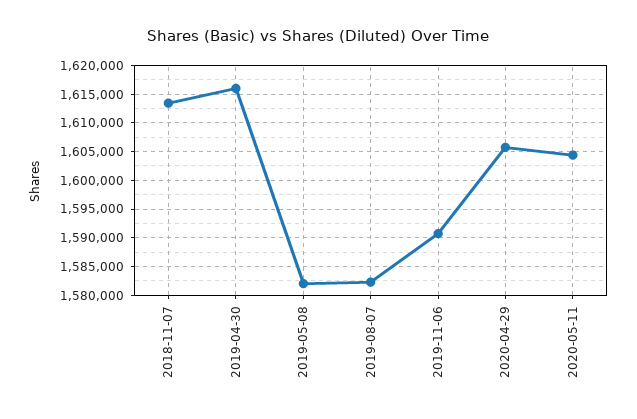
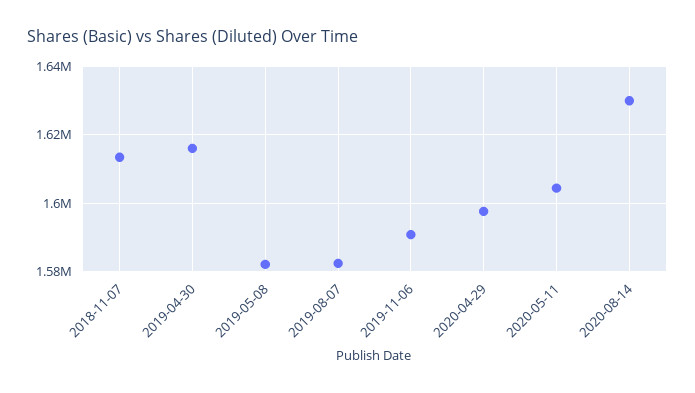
2020-04-29: 1605000 -> 1598000
2020-08-14: none -> 1630000

